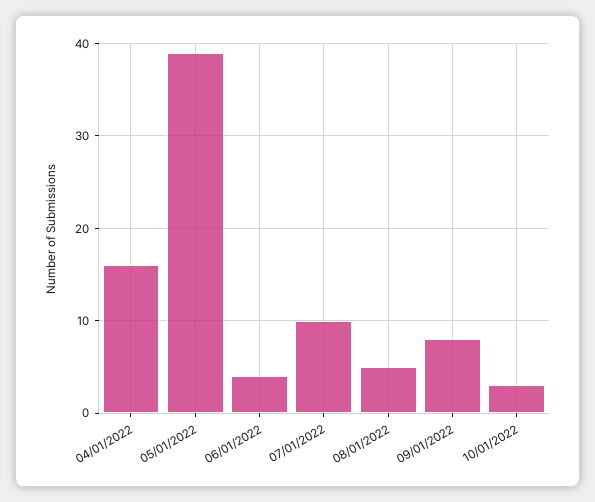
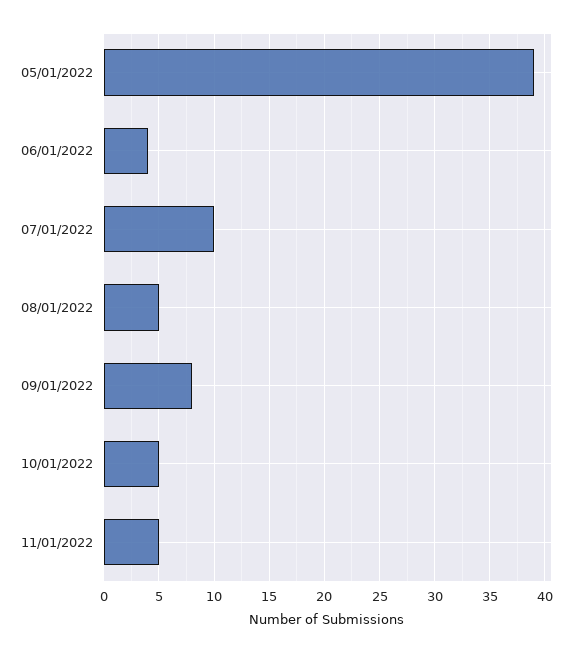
04/01/2022: 16 -> none
10/01/2022: 3 -> 5
11/01/2022: none -> 5

